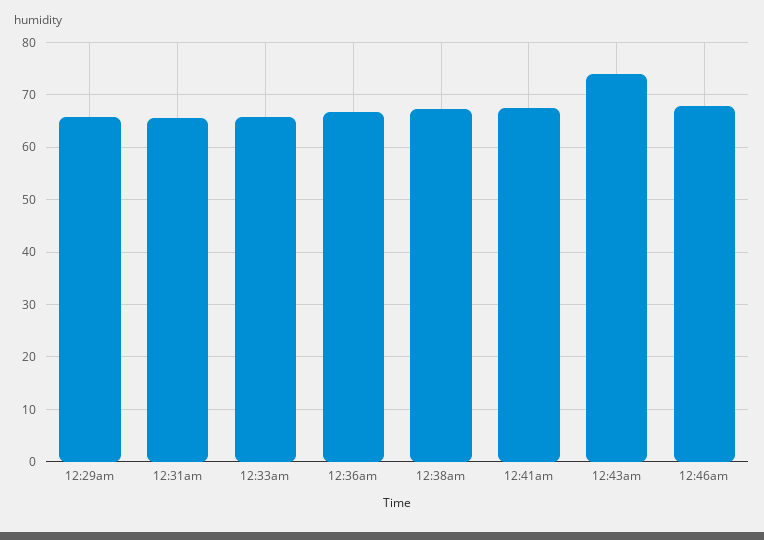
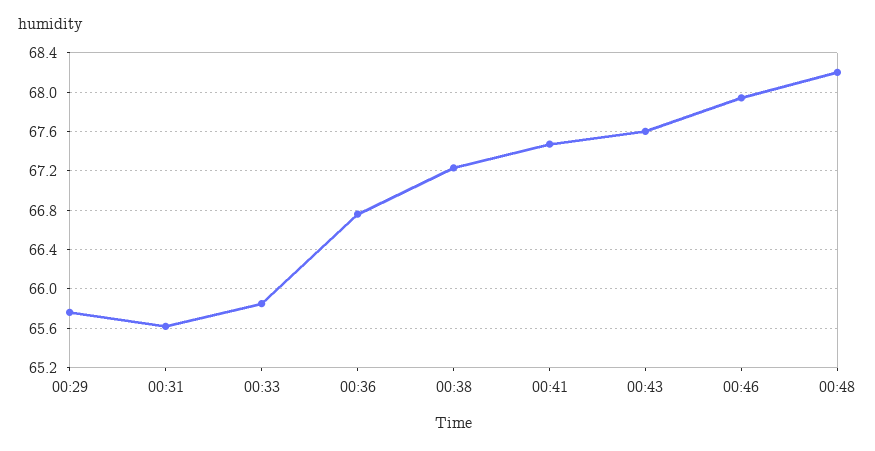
12:43am: 74 -> 67.6
00:48: none -> 68.2

